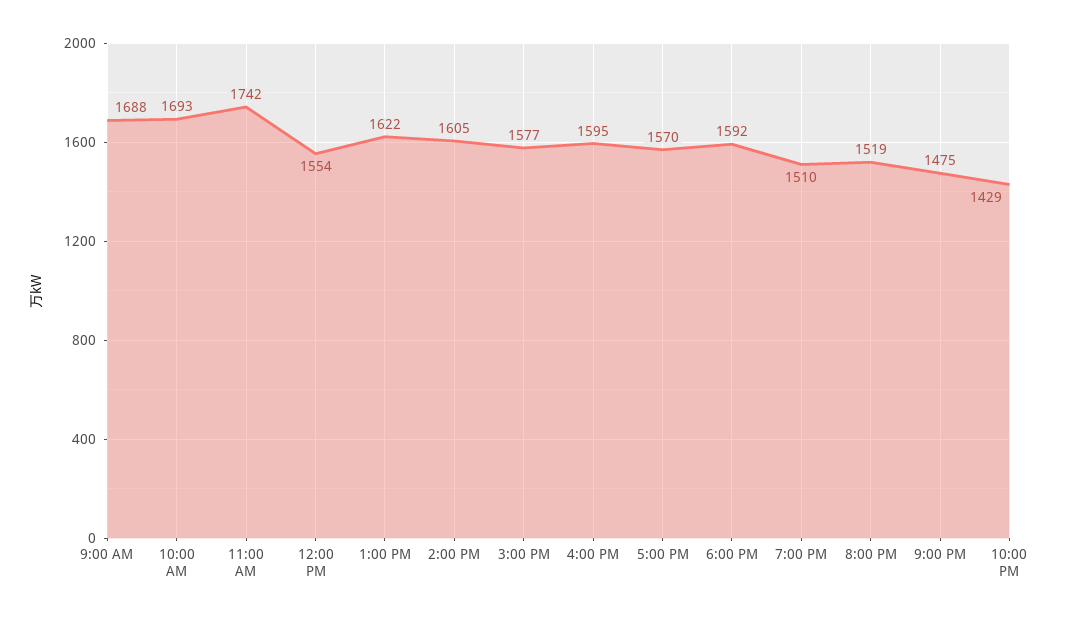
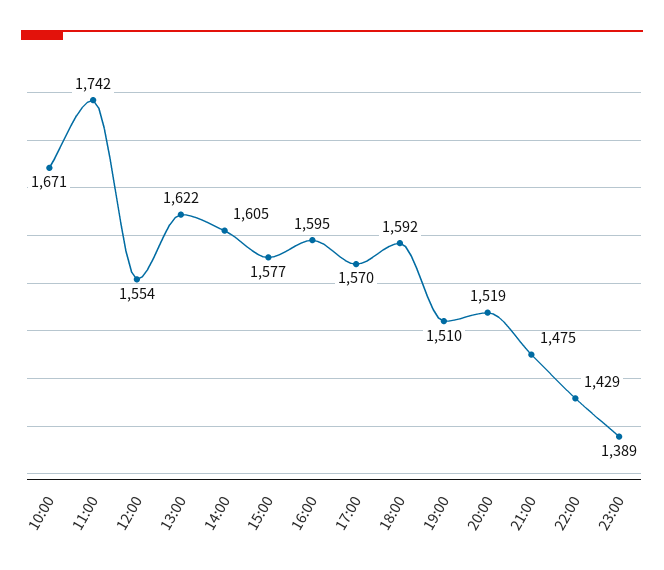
9:00 AM: 1688 -> none
10:00 AM: 1693 -> 1671
23:00: none -> 1389

